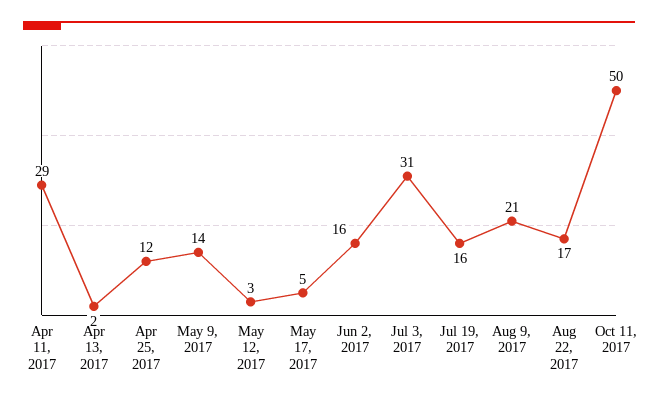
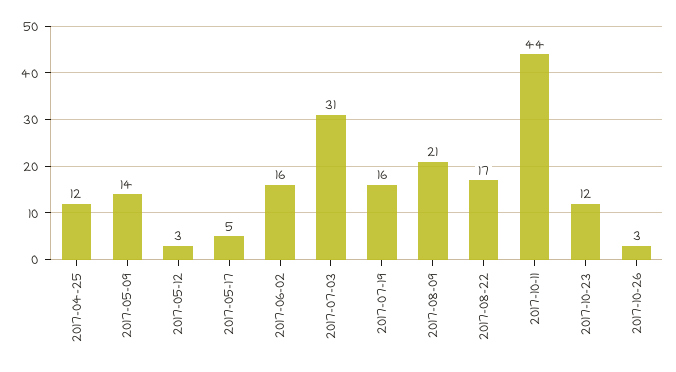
Apr 11, 2017: 29 -> none
Apr 13, 2017: 2 -> none
Oct 11, 2017: 50 -> 44
2017-10-23: none -> 12
2017-10-26: none -> 3

